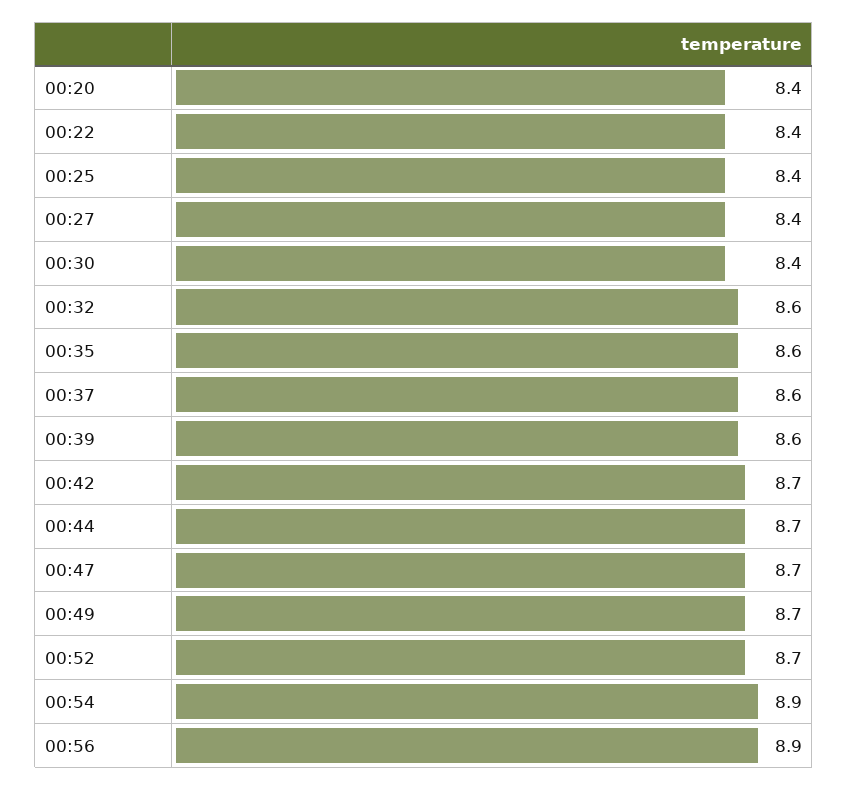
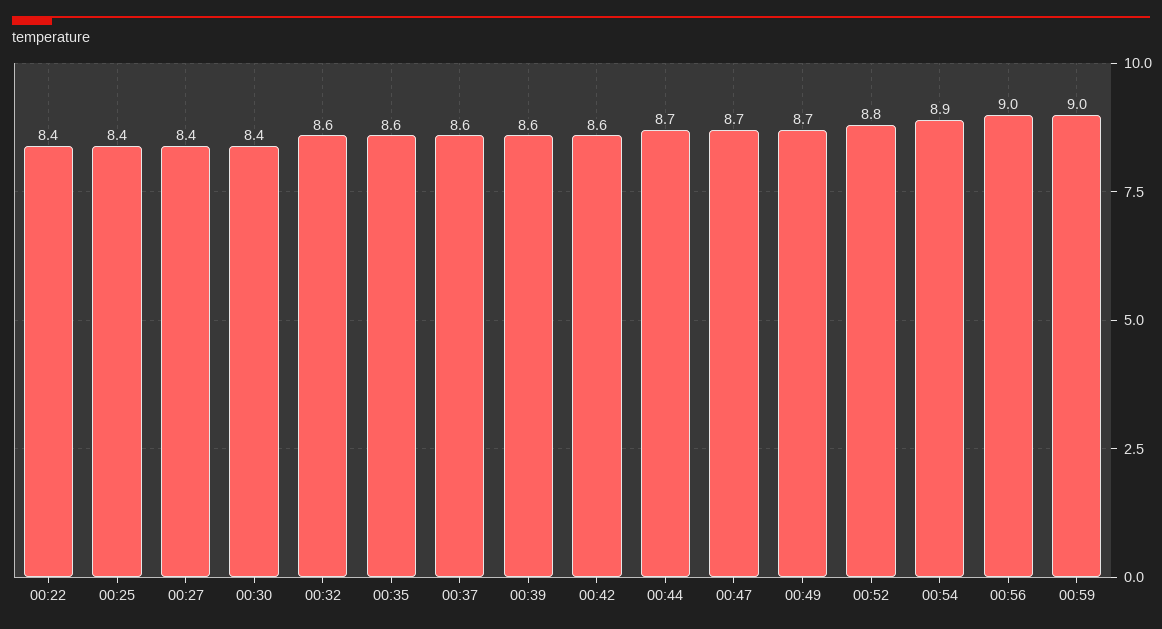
00:20: 8.4 -> none
00:42: 8.7 -> 8.6
00:52: 8.7 -> 8.8
00:56: 8.9 -> 9
00:59: none -> 9

